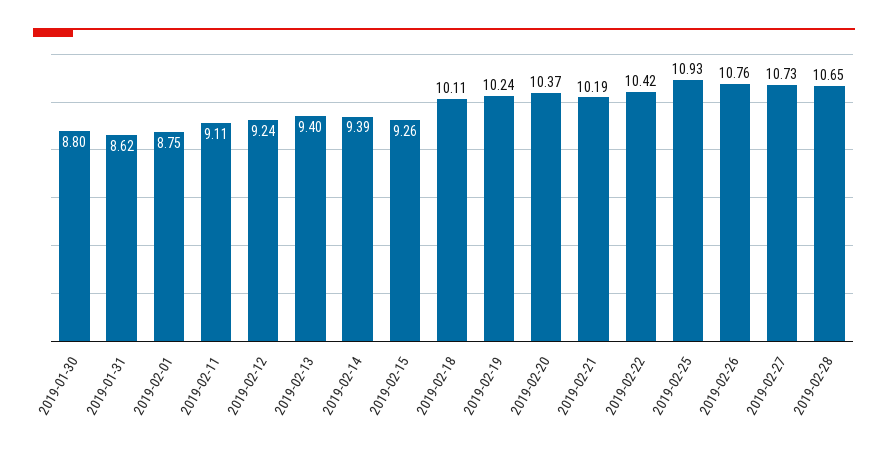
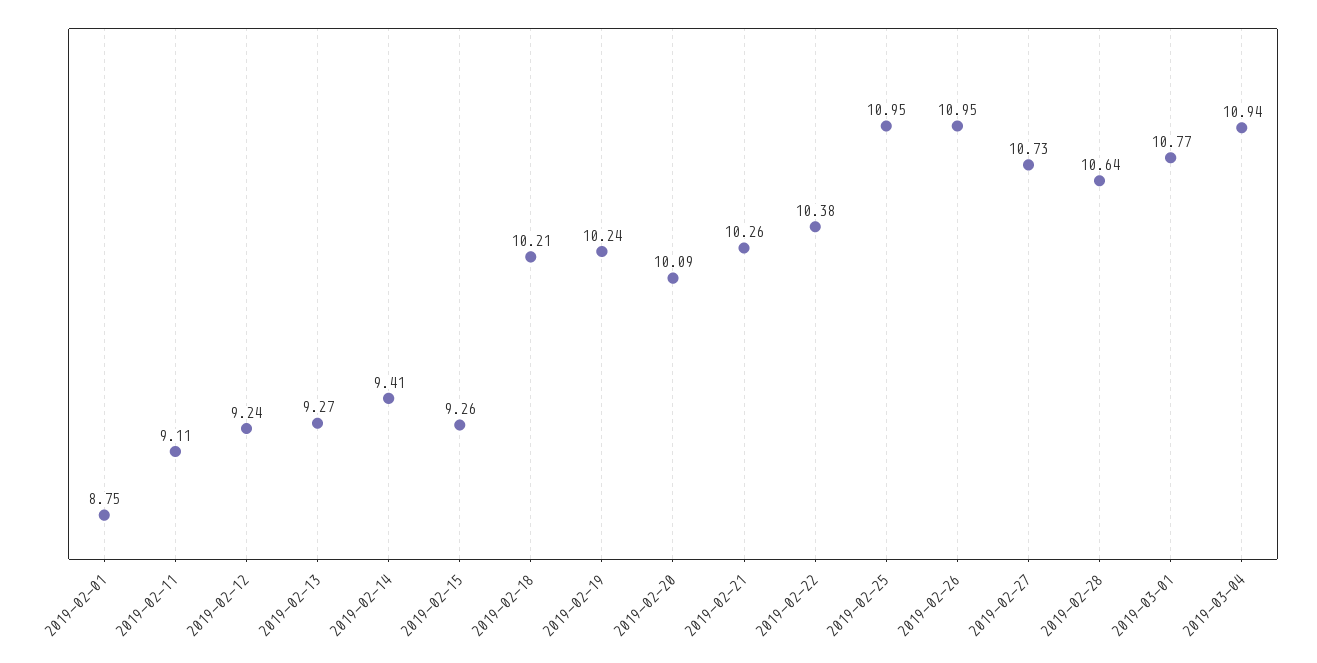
2019-01-30: 8.8 -> none
2019-01-31: 8.62 -> none
2019-02-13: 9.4 -> 9.27
2019-02-14: 9.39 -> 9.41
2019-02-18: 10.11 -> 10.21
2019-02-20: 10.37 -> 10.09
2019-02-21: 10.19 -> 10.26
2019-02-22: 10.42 -> 10.38
2019-02-25: 10.93 -> 10.95
2019-02-26: 10.76 -> 10.95
2019-02-28: 10.65 -> 10.64
2019-03-01: none -> 10.77
2019-03-04: none -> 10.94

